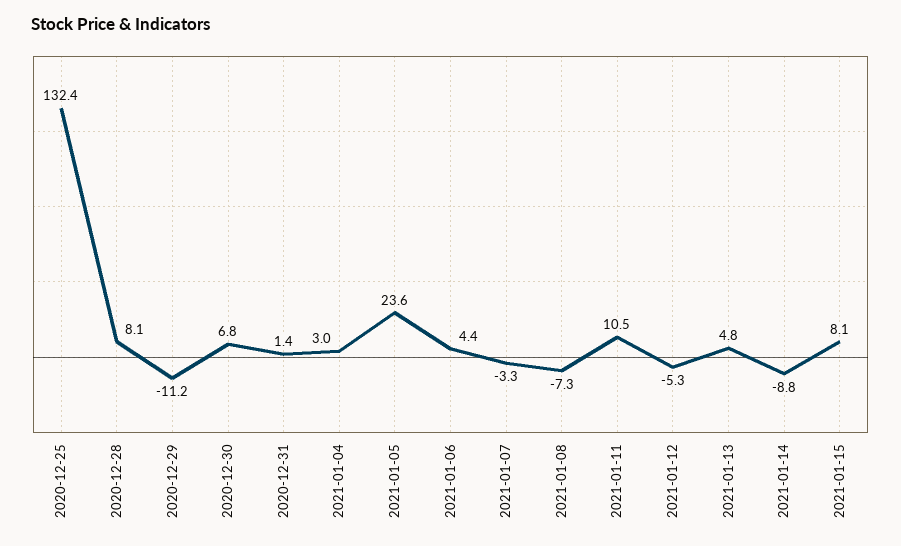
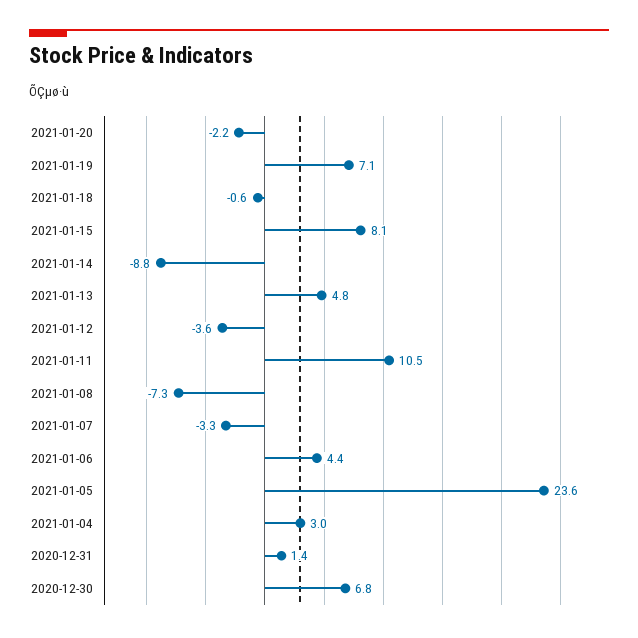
2020-12-25: 132.4 -> none
2020-12-28: 8.1 -> none
2020-12-29: -11.2 -> none
2021-01-12: -5.3 -> -3.6
2021-01-20: none -> -2.2
2021-01-19: none -> 7.1
2021-01-18: none -> -0.6

